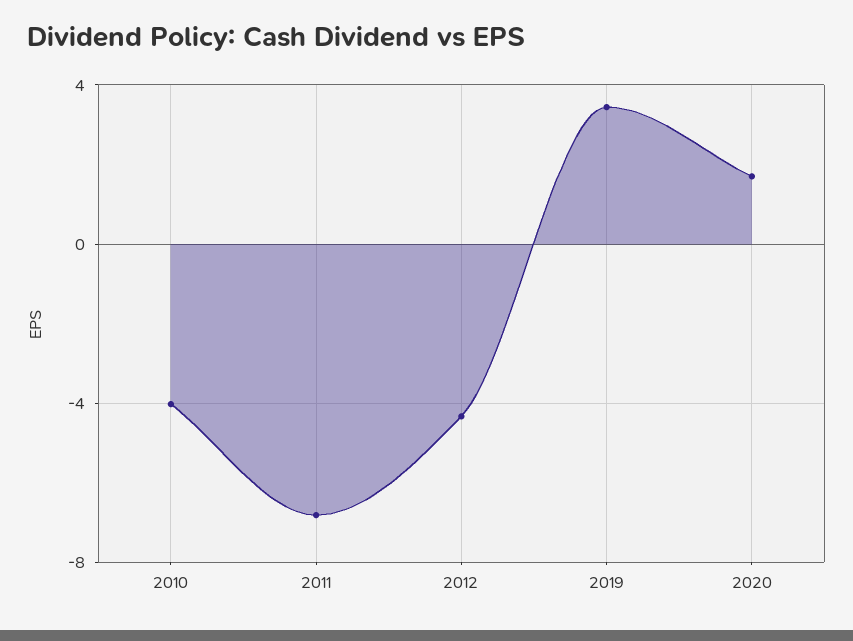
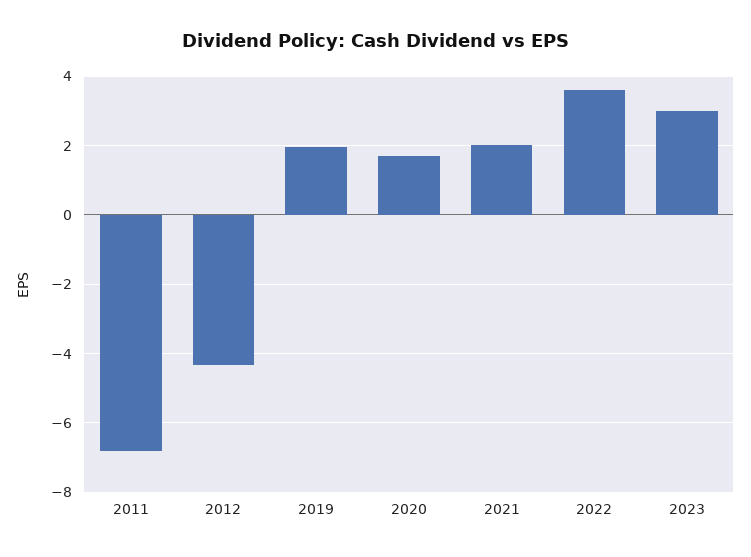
2010: -4 -> none
2019: 3.5 -> 2
2021: none -> 2
2022: none -> 3.6
2023: none -> 3

